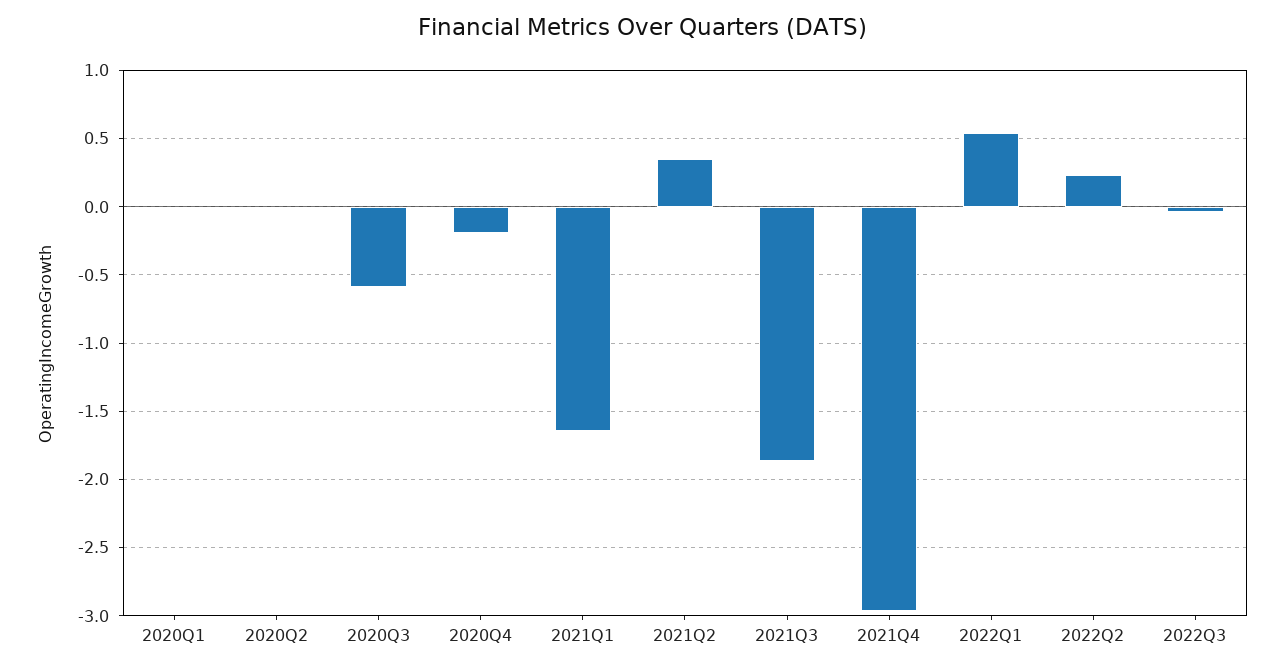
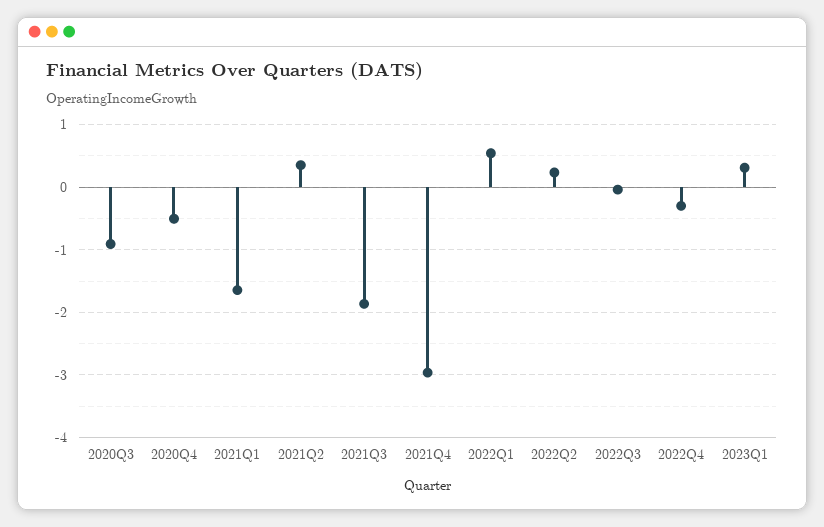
2020Q1: 0 -> none
2020Q2: 0 -> none
2020Q3: -0.6 -> -0.9
2020Q4: -0.2 -> -0.5
2022Q4: none -> -0.3
2023Q1: none -> 0.3

